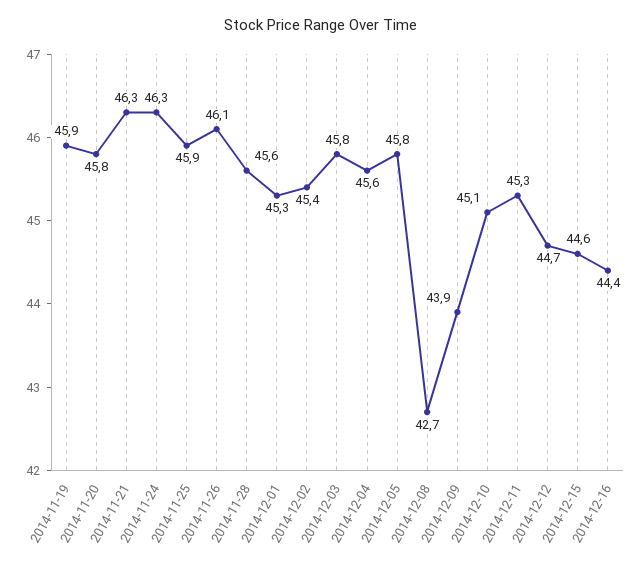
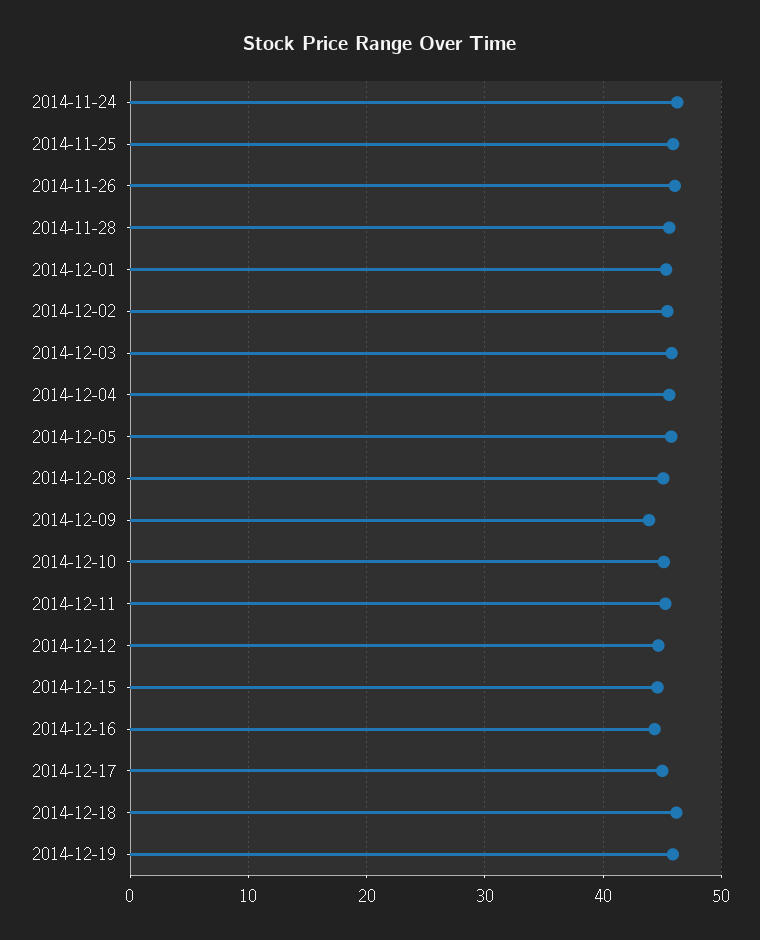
2014-11-19: 45.9 -> none
2014-11-20: 45.8 -> none
2014-11-21: 46.3 -> none
2014-12-08: 42.7 -> 45
2014-12-17: none -> 45
2014-12-18: none -> 46
2014-12-19: none -> 46

